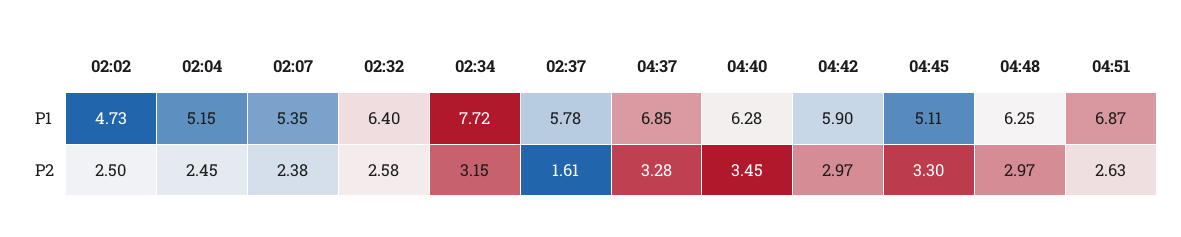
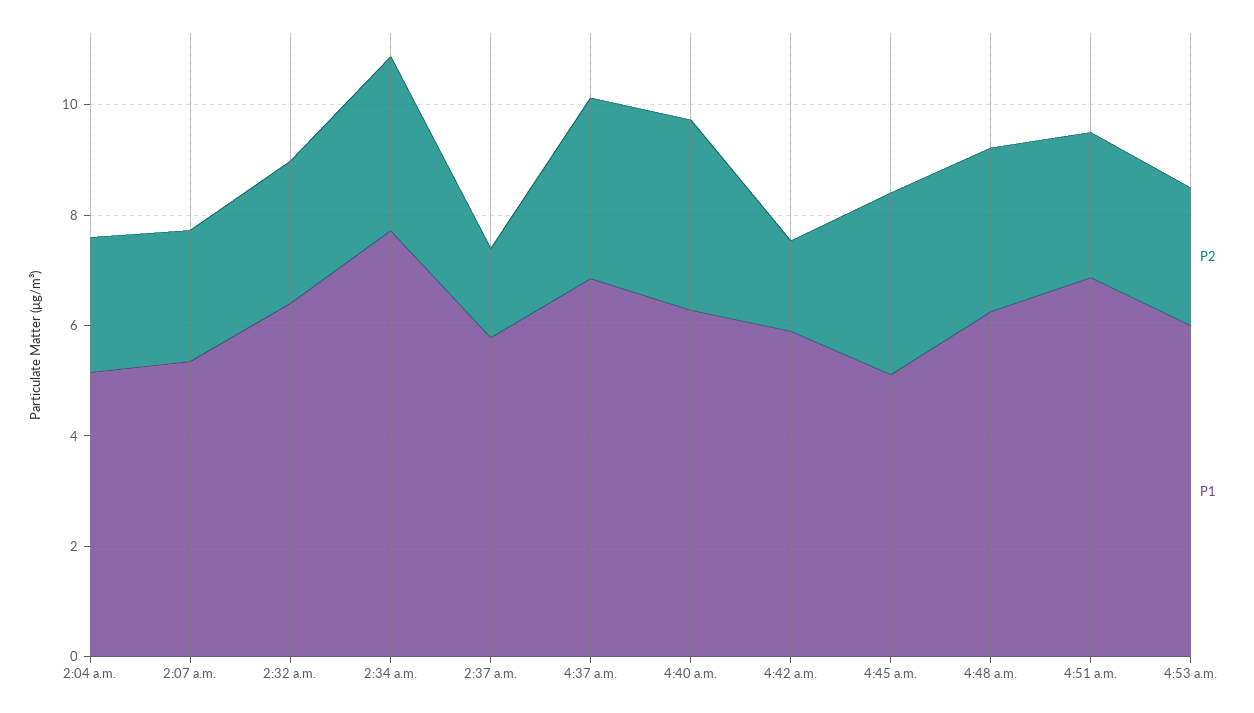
P1, 02:02: 4.73 -> none
P2, 02:02: 2.5 -> none
P2, 04:42: 2.97 -> 1.5
P2, 4:53 a.m.: none -> 2.5
P1, 4:53 a.m.: none -> 6

